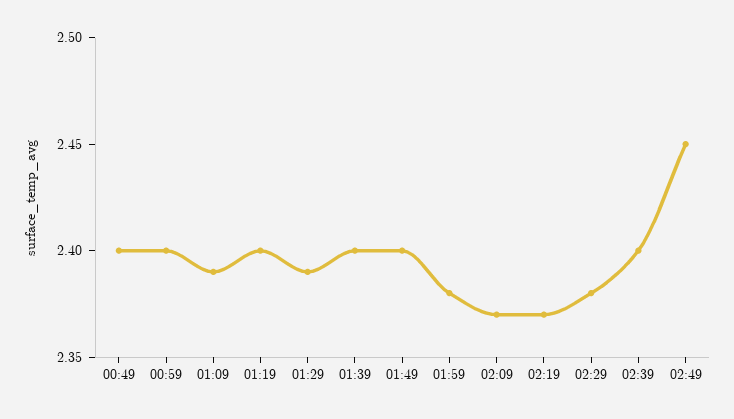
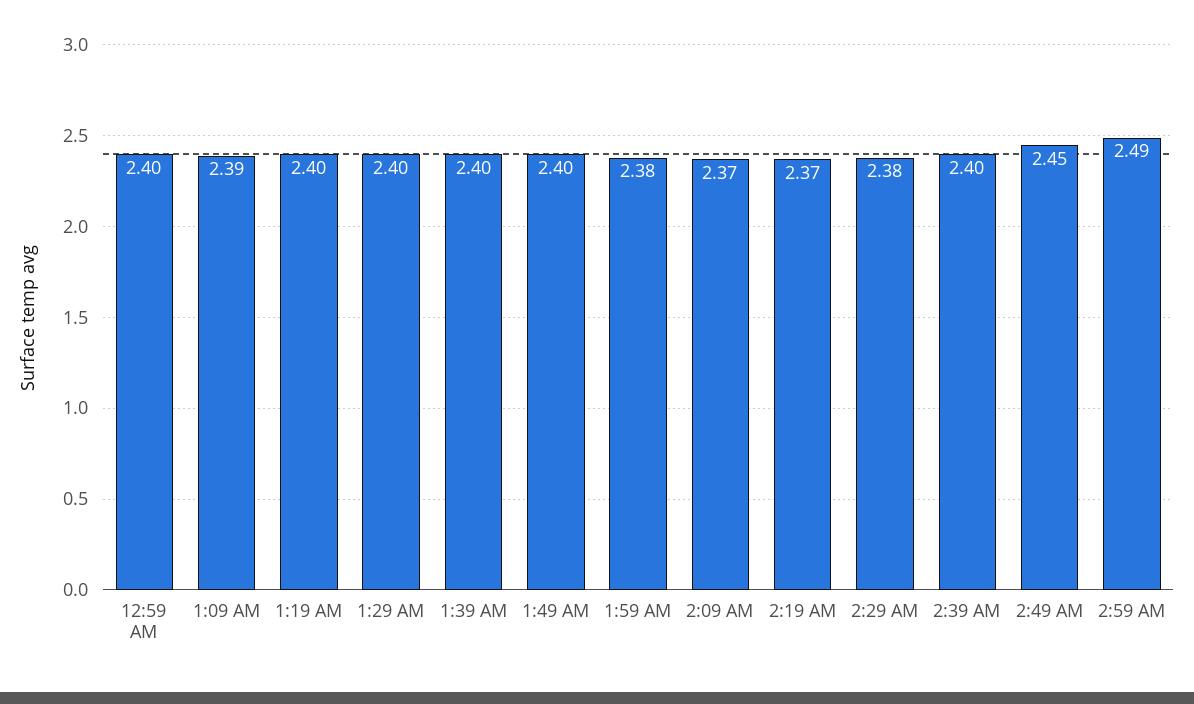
00:49: 2.4 -> none
01:29: 2.39 -> 2.4
2:59 AM: none -> 2.49

